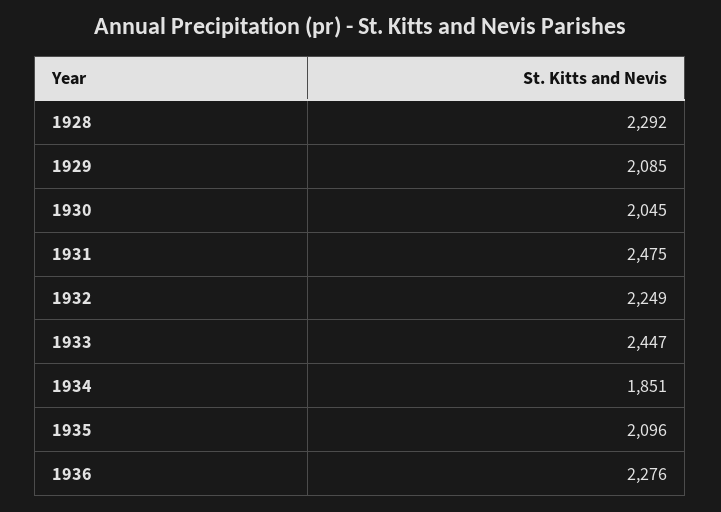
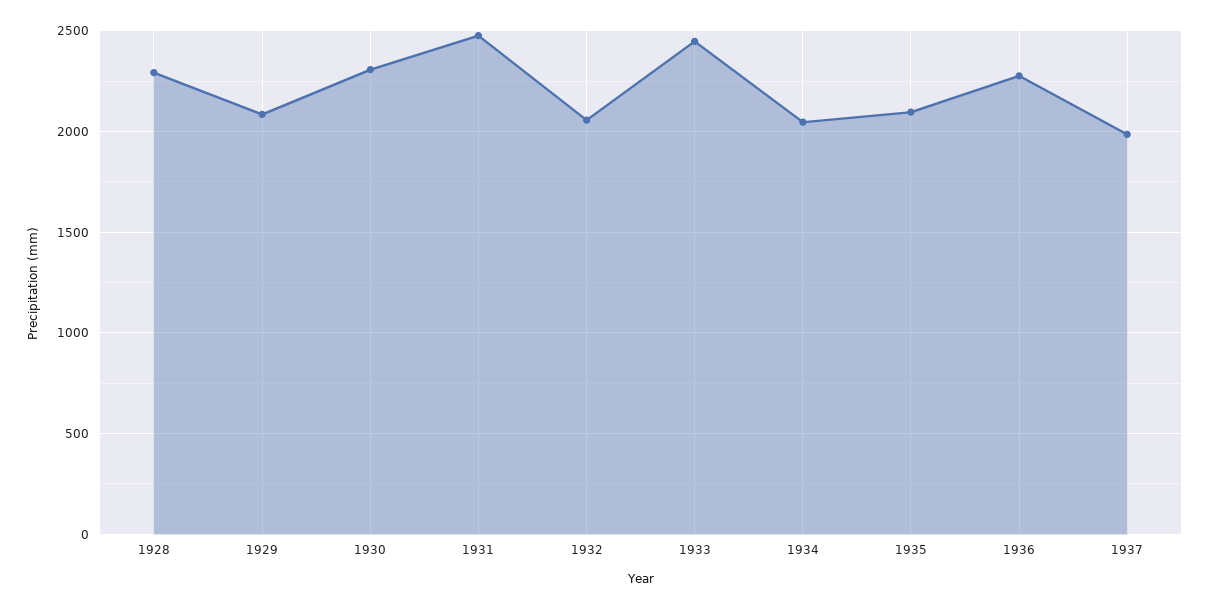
1930: 2045 -> 2300
1932: 2249 -> 2050
1934: 1851 -> 2050
1937: none -> 2000

